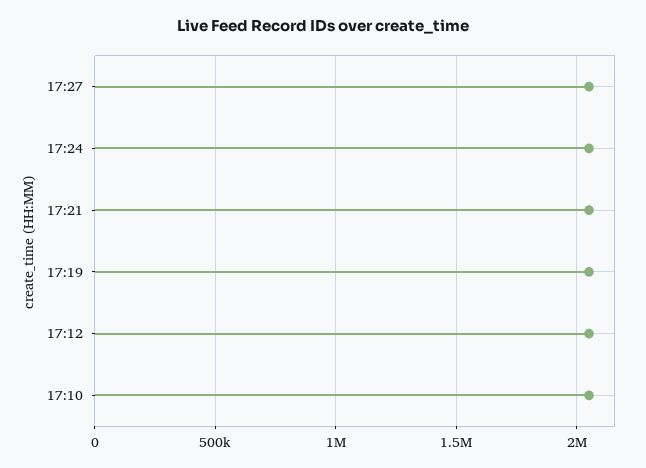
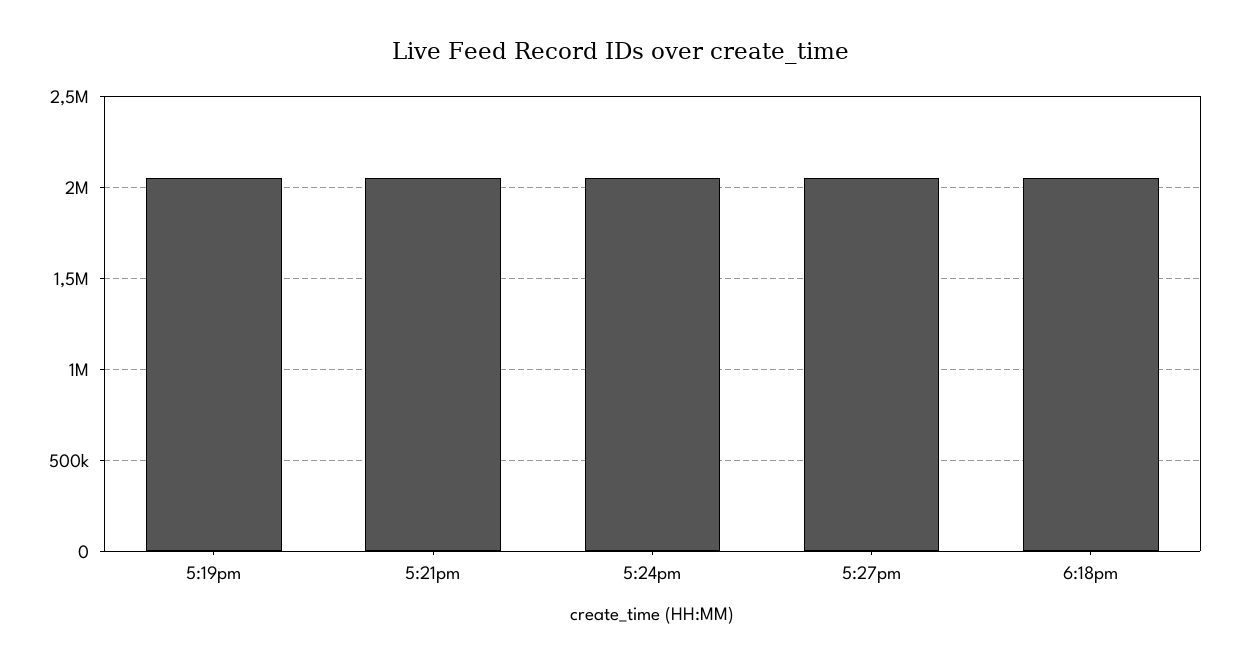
17:12: 2050000 -> none
17:10: 2050000 -> none
6:18pm: none -> 2050000

